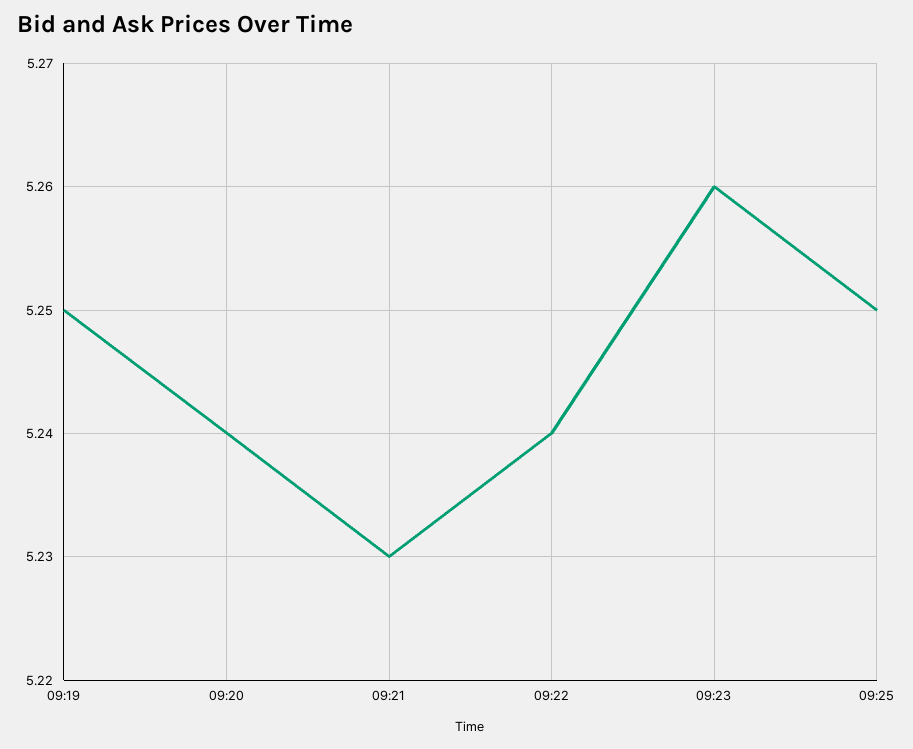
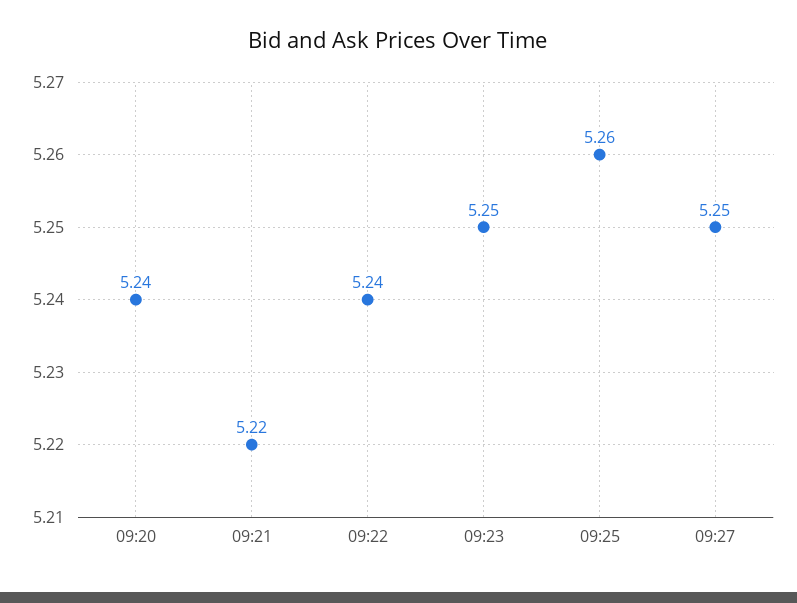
09:19: 5.25 -> none
09:21: 5.23 -> 5.22
09:23: 5.26 -> 5.25
09:25: 5.25 -> 5.26
09:27: none -> 5.25

